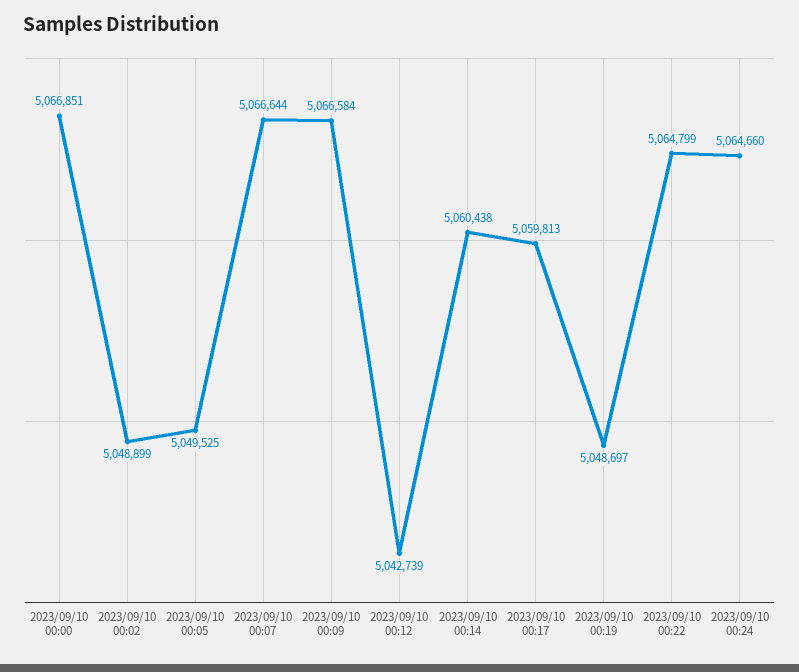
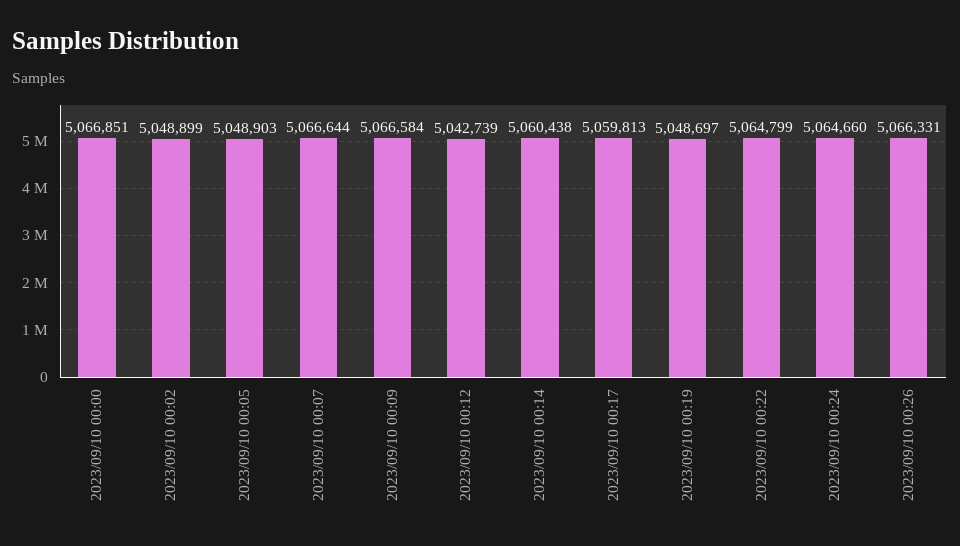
2023/09/10 00:05: 5049525 -> 5048903
2023/09/10 00:26: none -> 5066331

